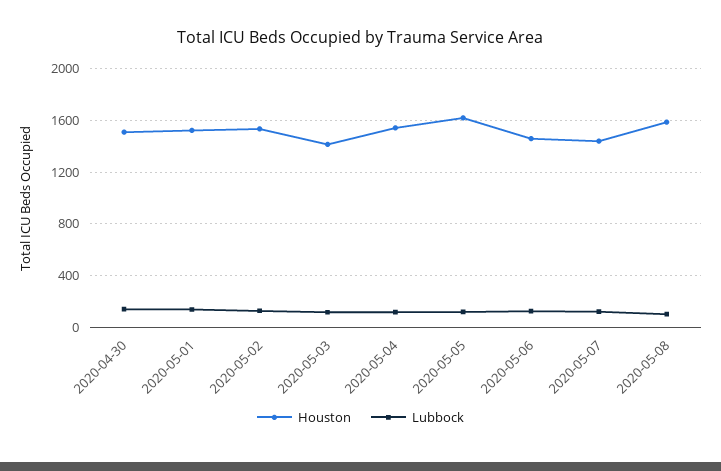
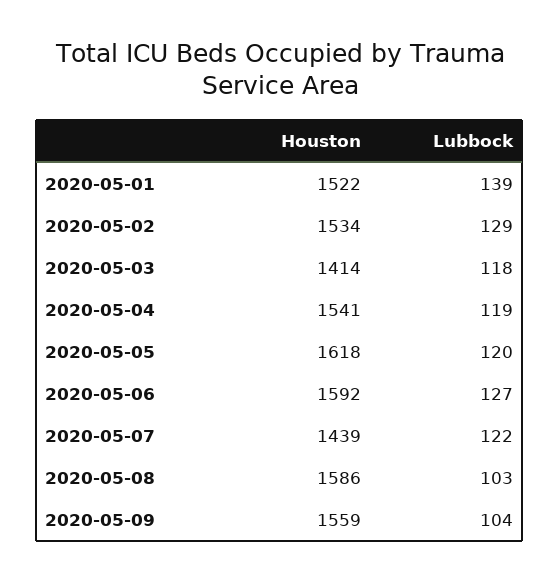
Houston, 2020-04-30: 1500 -> none
Lubbock, 2020-04-30: 150 -> none
Houston, 2020-05-06: 1450 -> 1592
Houston, 2020-05-09: none -> 1559
Lubbock, 2020-05-09: none -> 104

